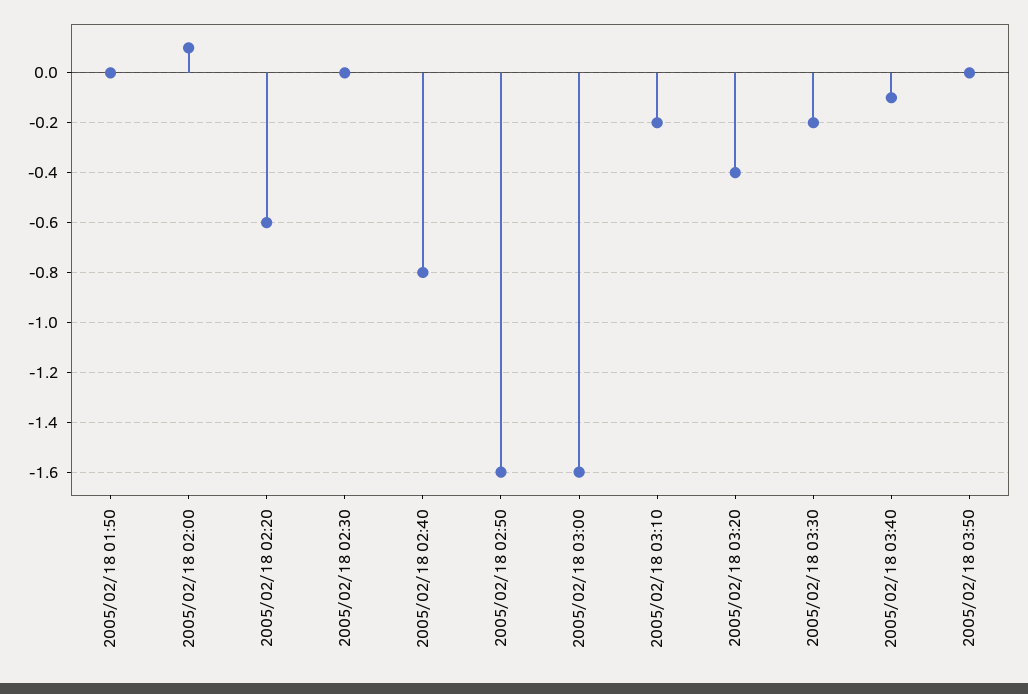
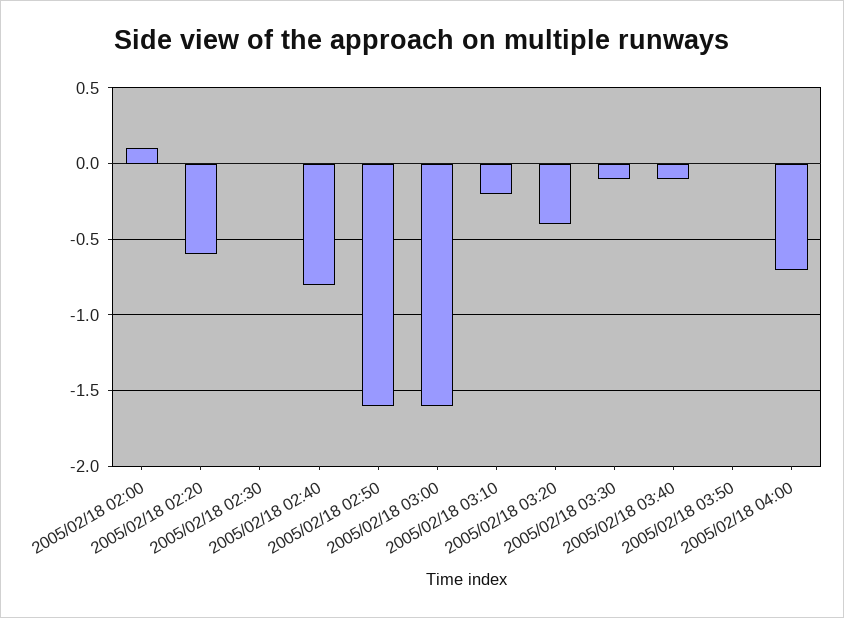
2005/02/18 01:50: 0 -> none
2005/02/18 03:30: -0.2 -> -0.1
2005/02/18 04:00: none -> -0.7

